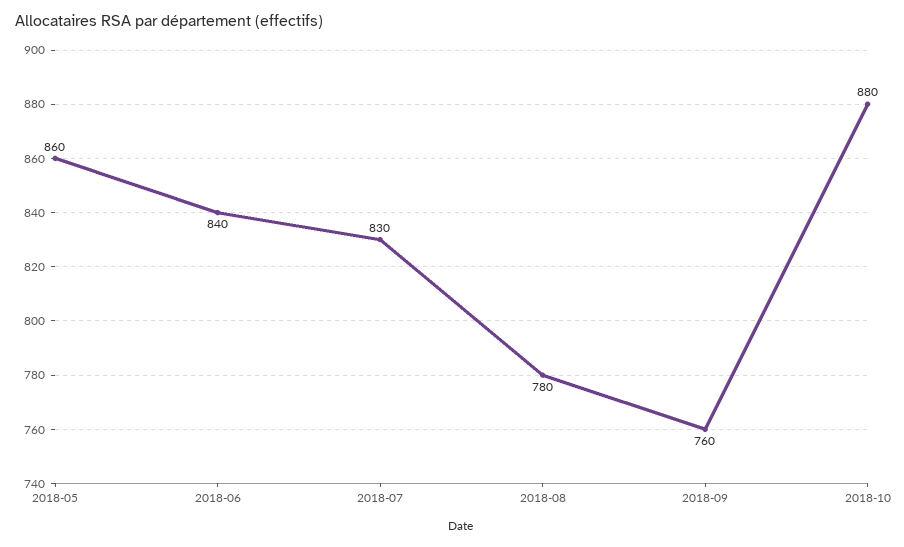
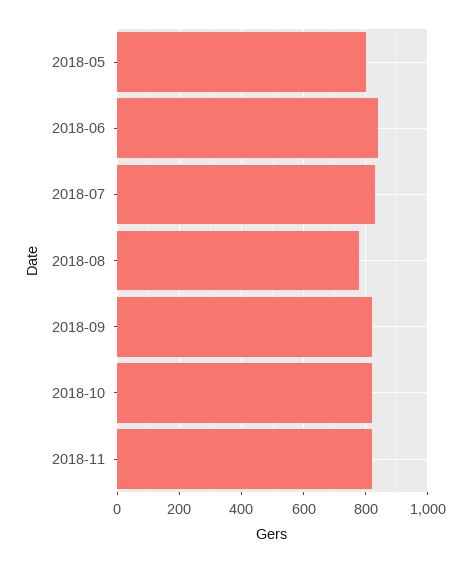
2018-05: 860 -> 800
2018-09: 760 -> 820
2018-10: 880 -> 820
2018-11: none -> 820

